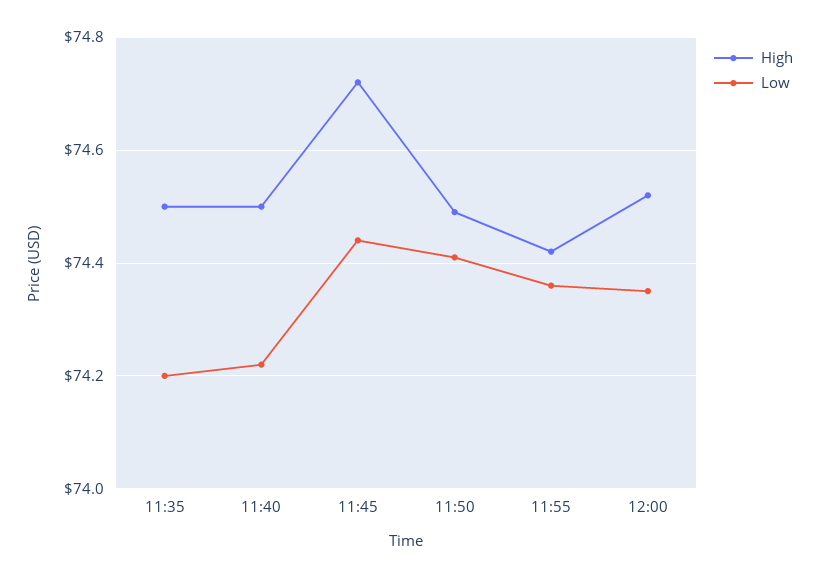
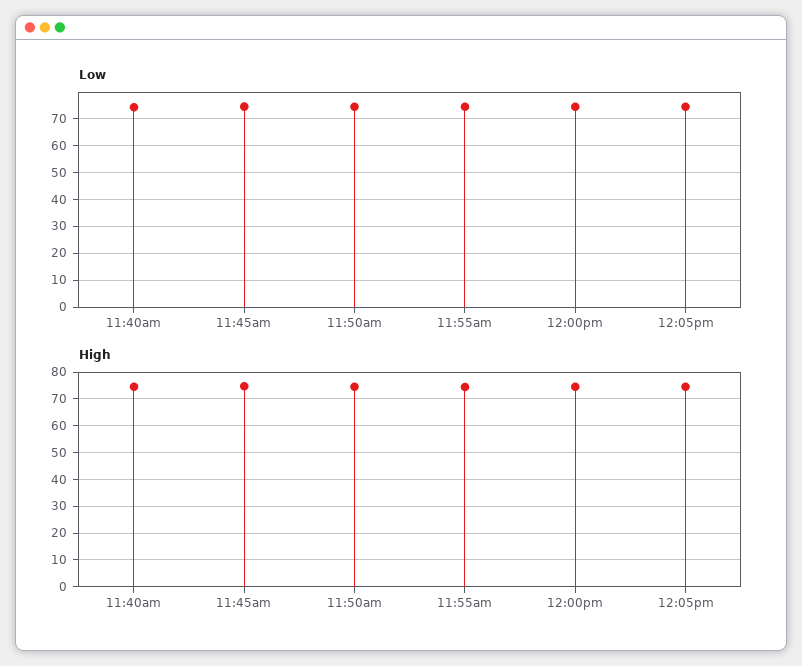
High, 11:35: 74.5 -> none
Low, 11:35: 74.2 -> none
Low, 12:05pm: none -> 75
High, 12:05pm: none -> 75

